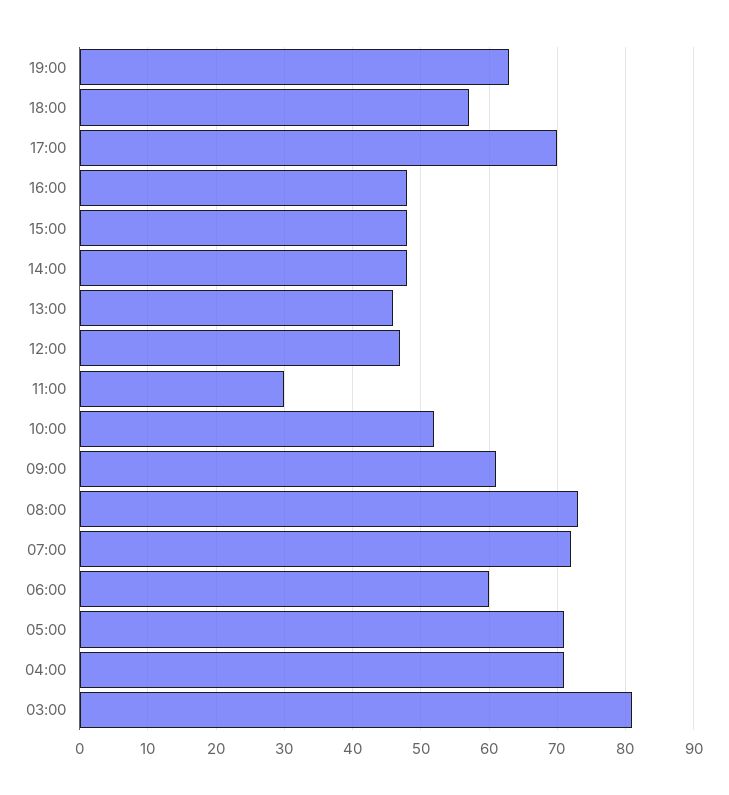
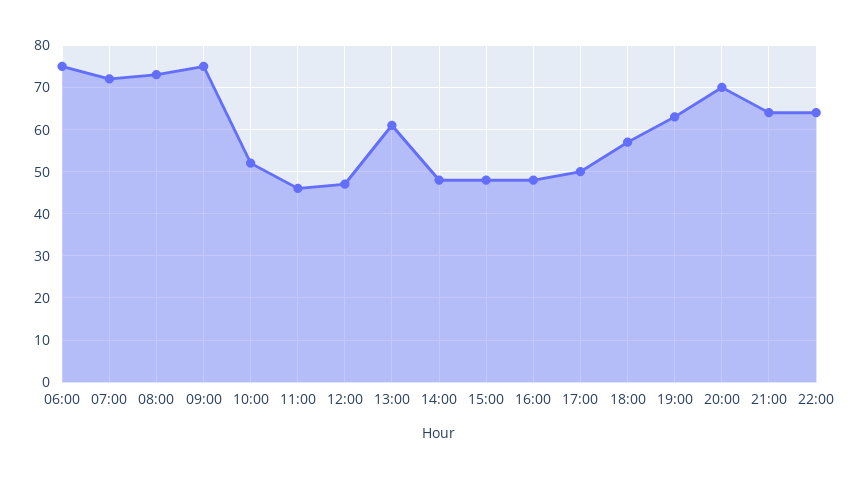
17:00: 70 -> 50
13:00: 46 -> 60
11:00: 30 -> 45
09:00: 61 -> 75
06:00: 60 -> 75
05:00: 71 -> none
04:00: 71 -> none
03:00: 81 -> none
20:00: none -> 70
21:00: none -> 65
22:00: none -> 65

